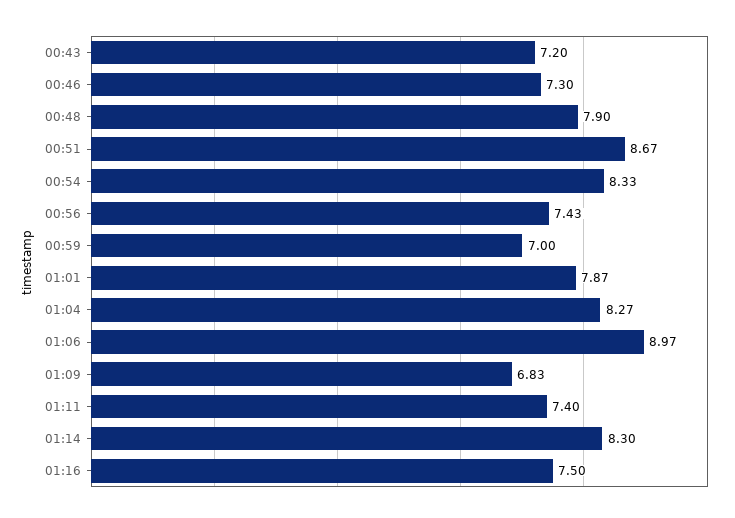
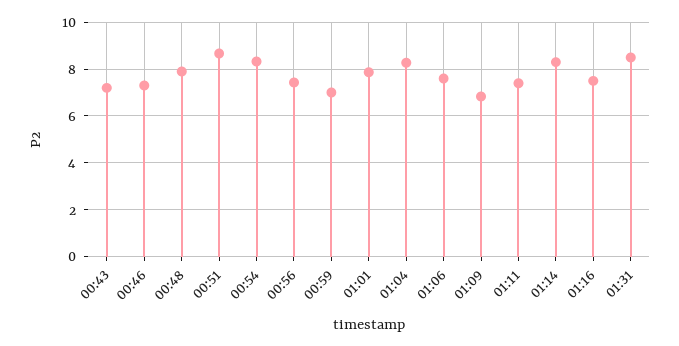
01:06: 8.97 -> 7.5
01:31: none -> 8.5

